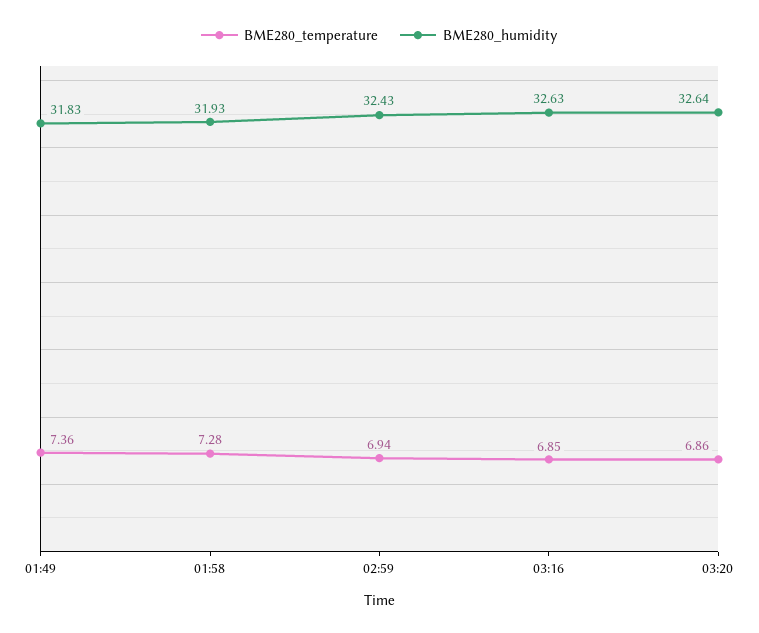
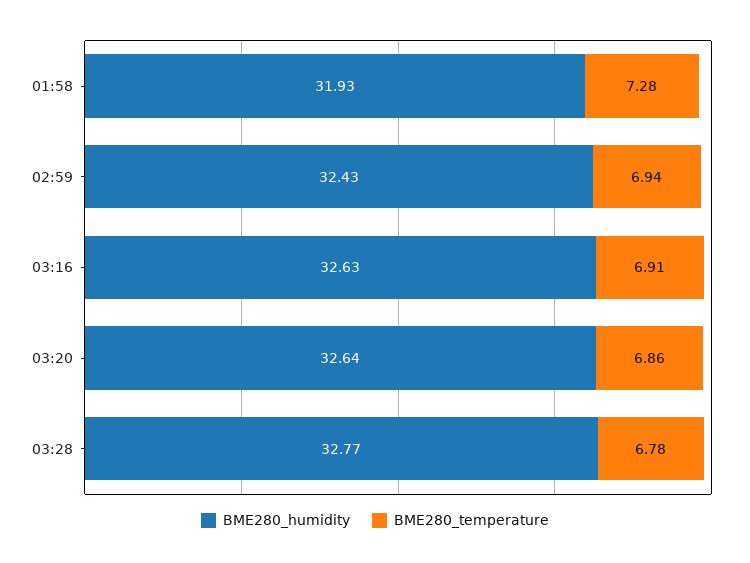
BME280_temperature, 01:49: 7.36 -> none
BME280_humidity, 01:49: 31.83 -> none
BME280_temperature, 03:16: 6.85 -> 6.91
BME280_humidity, 03:28: none -> 32.77
BME280_temperature, 03:28: none -> 6.78

